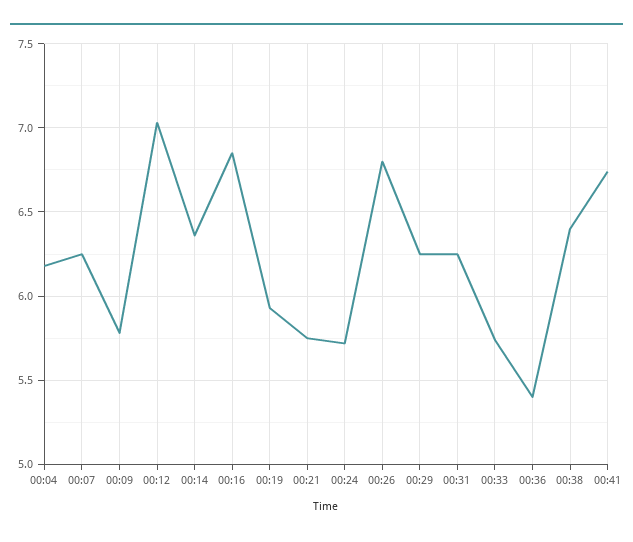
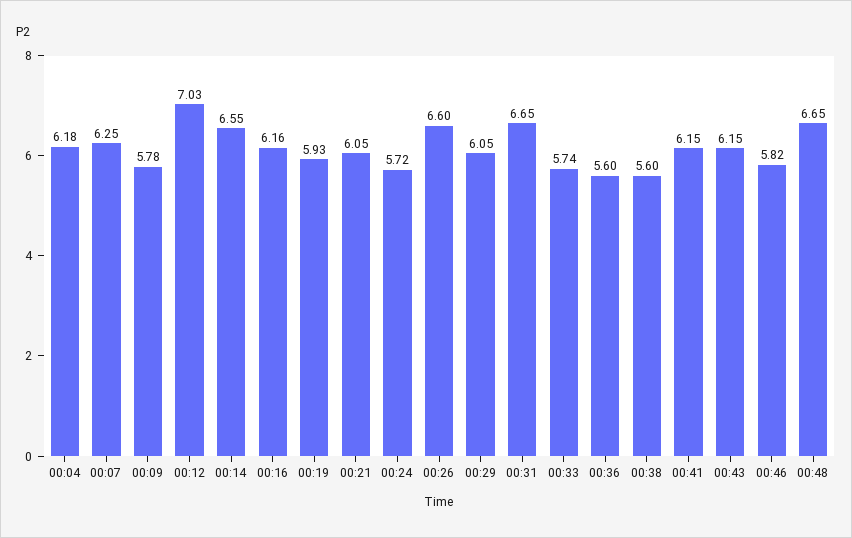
00:14: 6.35 -> 6.55
00:16: 6.85 -> 6.16
00:21: 5.75 -> 6.05
00:26: 6.8 -> 6.6
00:29: 6.25 -> 6.05
00:31: 6.25 -> 6.65
00:36: 5.4 -> 5.6
00:38: 6.4 -> 5.6
00:41: 6.75 -> 6.15
00:43: none -> 6.15
00:46: none -> 5.82
00:48: none -> 6.65

